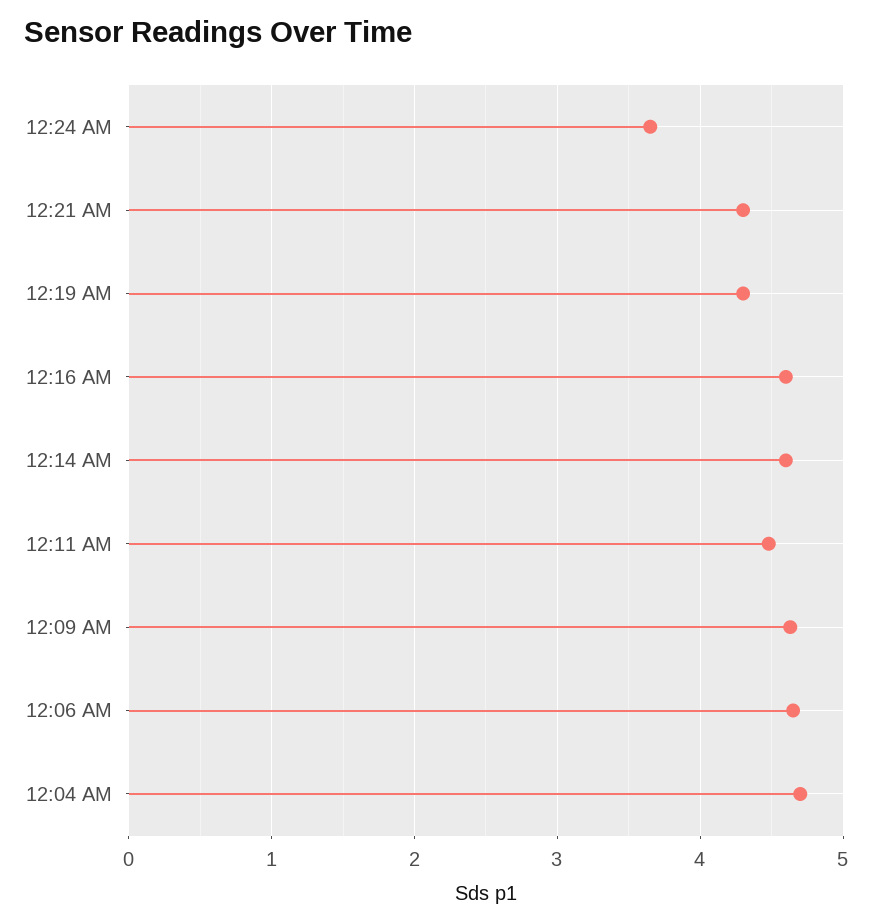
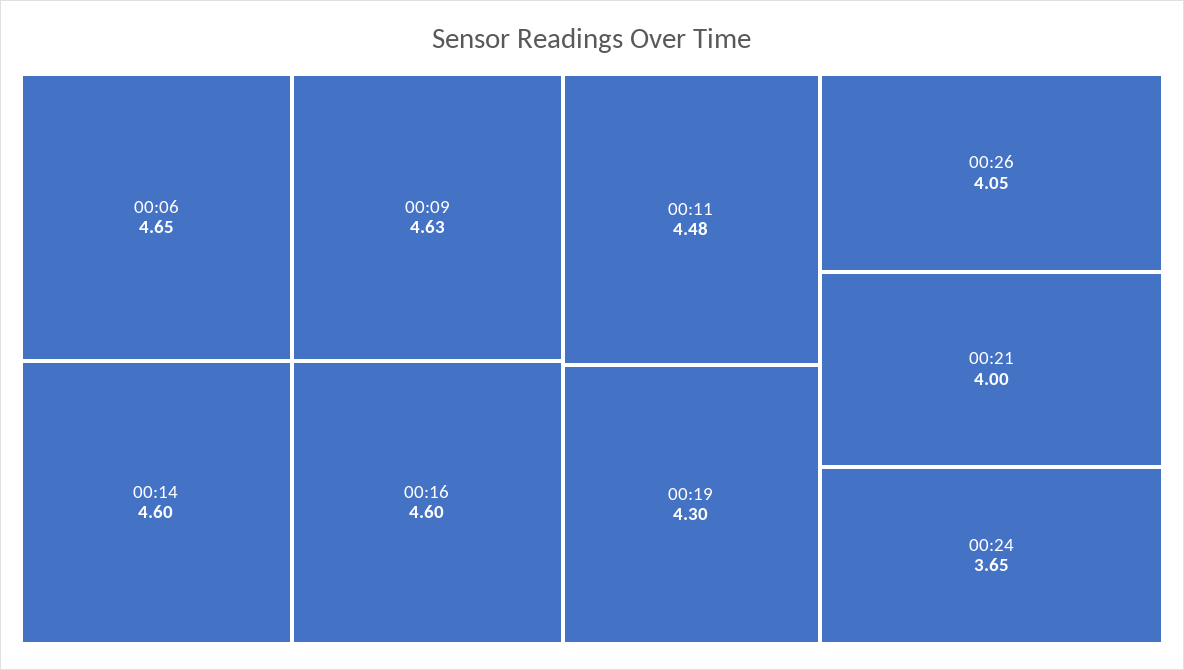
12:21 AM: 4.3 -> 4
12:04 AM: 4.7 -> none
00:26: none -> 4.05

